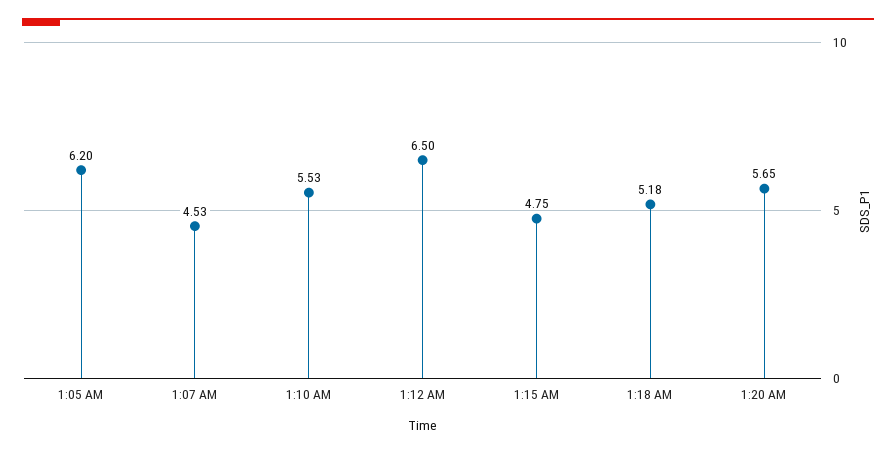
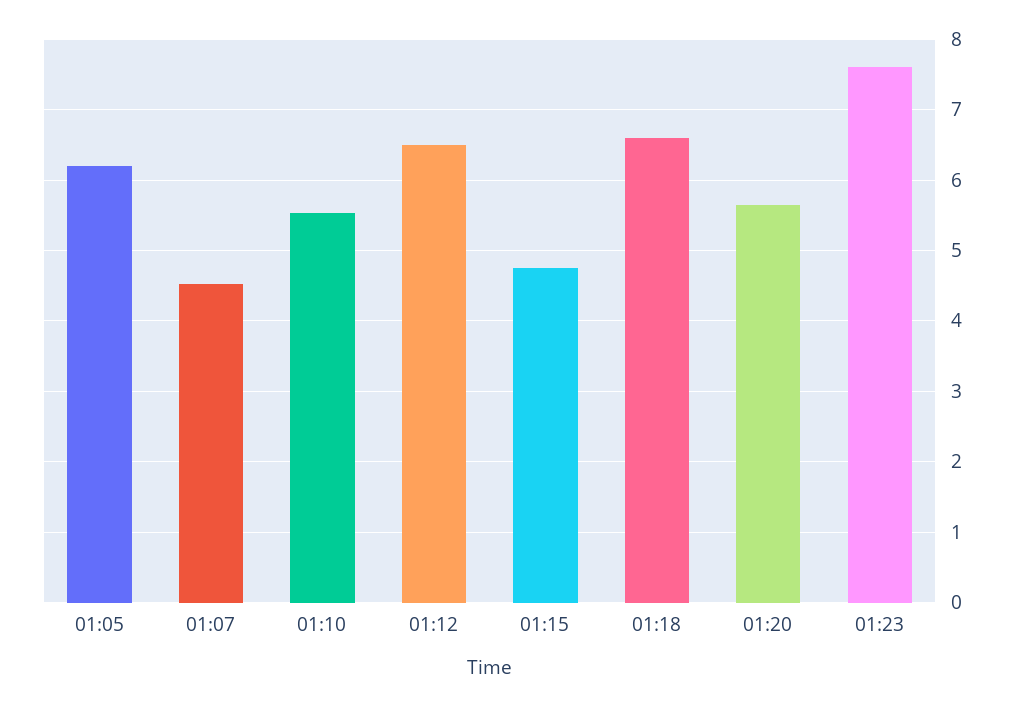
1:18 AM: 5.18 -> 6.6
01:23: none -> 7.6

